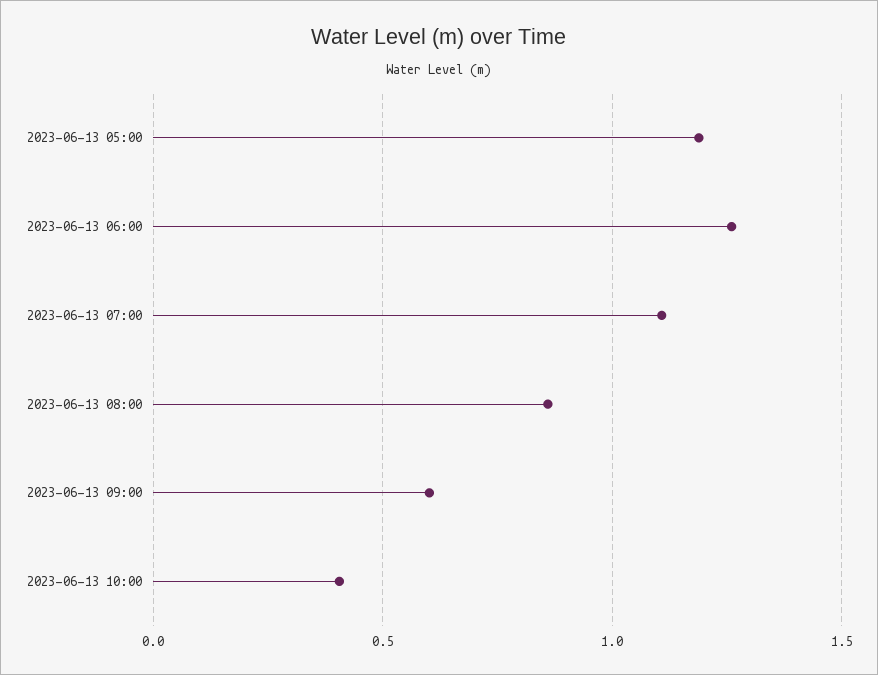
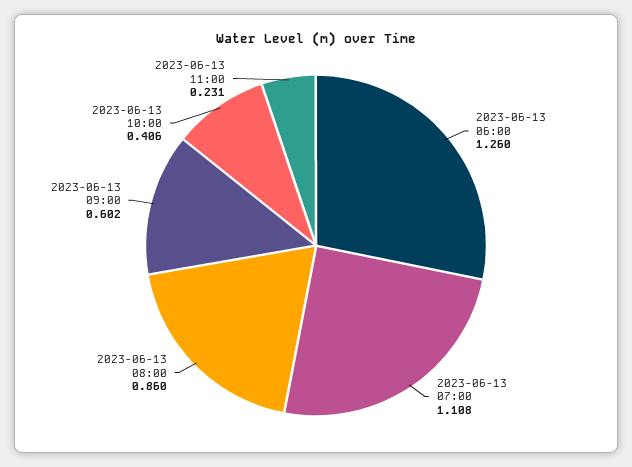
2023-06-13 05:00: 1.2 -> none
2023-06-13 11:00: none -> 0.231

